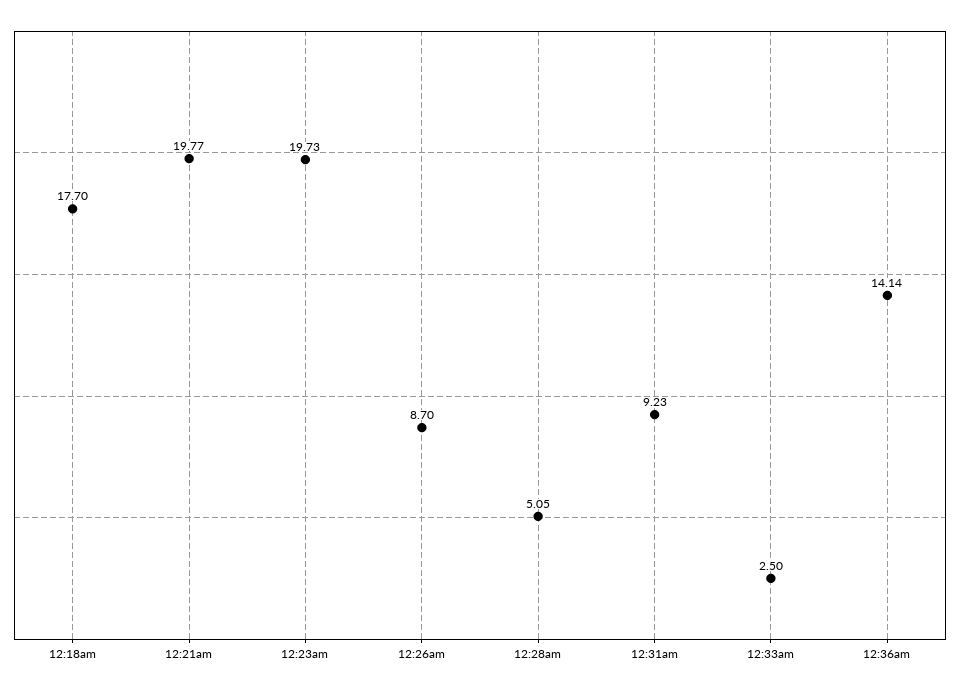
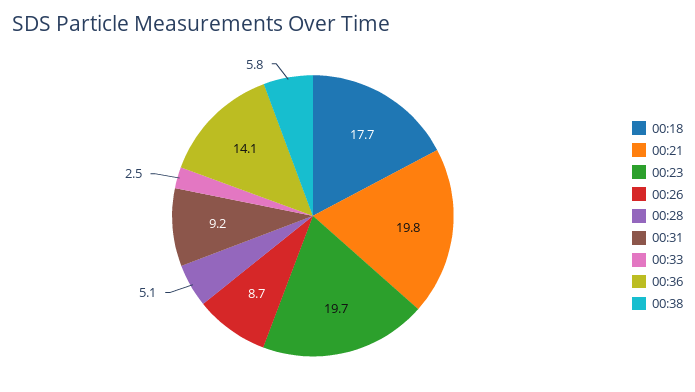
00:38: none -> 5.8

